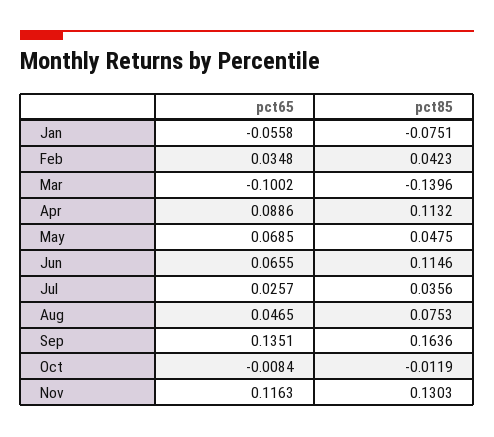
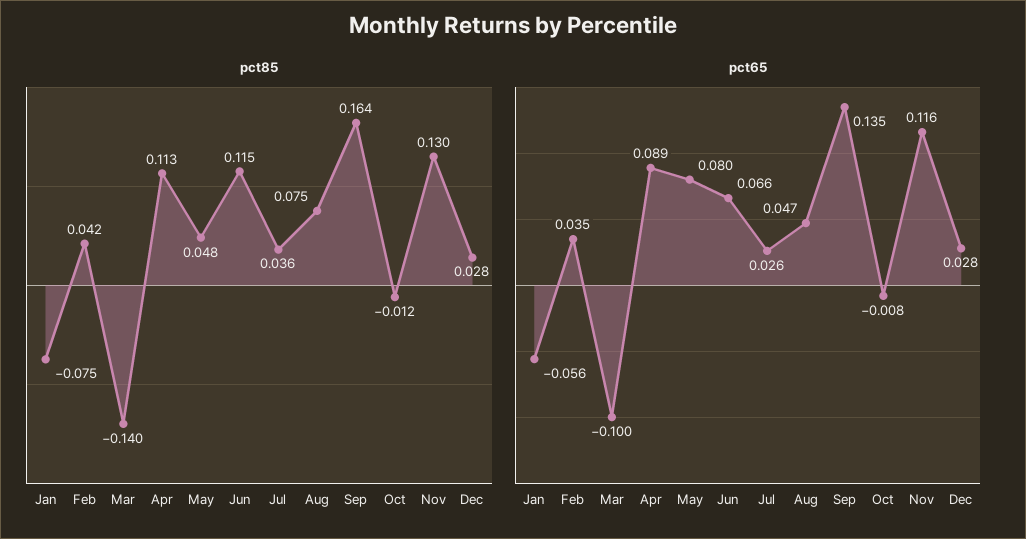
pct65, May: 0.0685 -> 0.08
pct85, Dec: none -> 0.028
pct65, Dec: none -> 0.028

